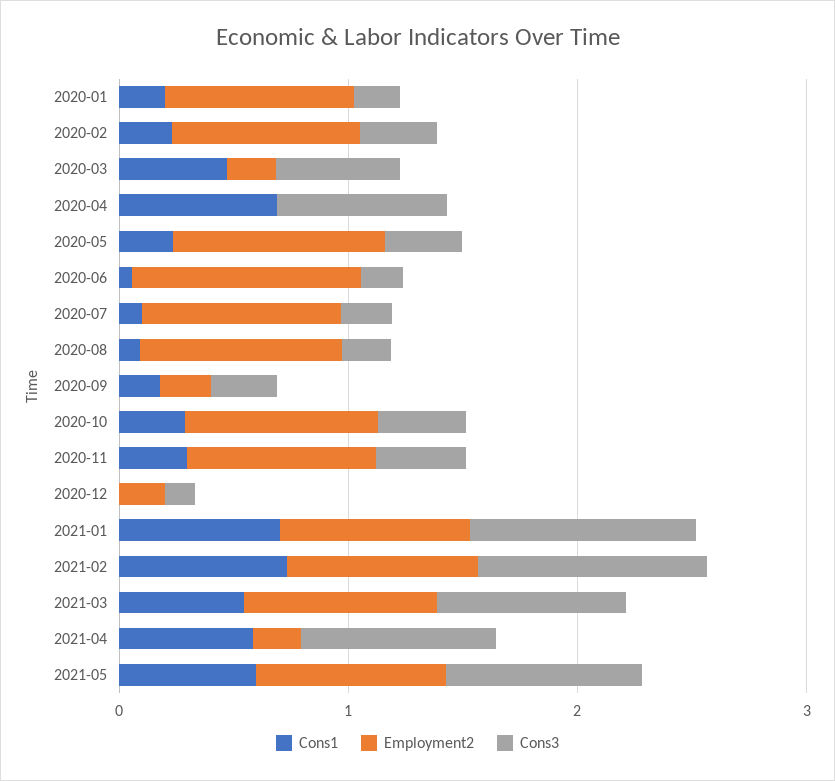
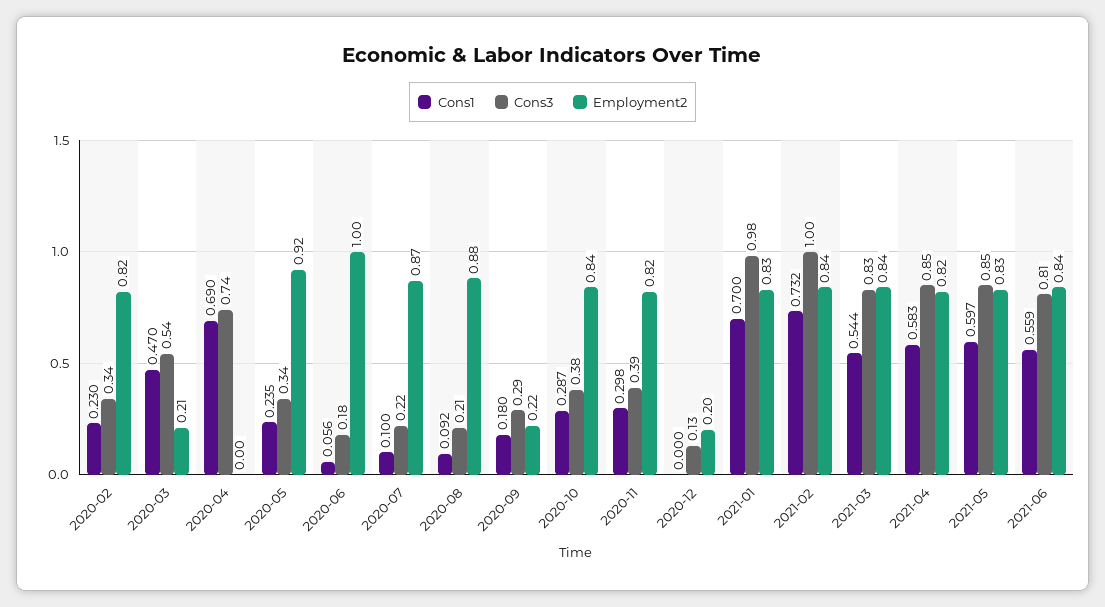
Cons1, 2020-01: 0.2 -> none
Employment2, 2020-01: 0.8 -> none
Cons3, 2020-01: 0.2 -> none
Employment2, 2021-04: 0.2 -> 0.82
Cons1, 2021-06: none -> 0.559
Cons3, 2021-06: none -> 0.81
Employment2, 2021-06: none -> 0.84

